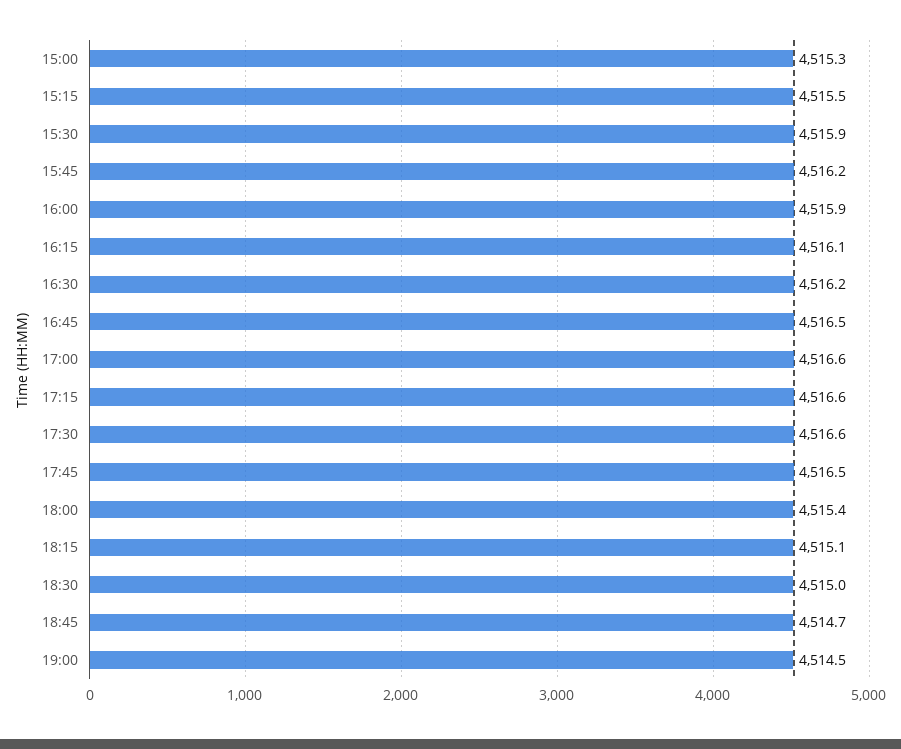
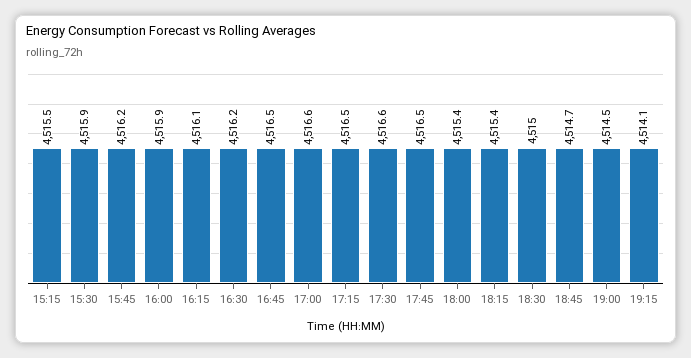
15:00: 4515.3 -> none
17:15: 4516.6 -> 4516.5
18:15: 4515.1 -> 4515.4
19:15: none -> 4514.1

